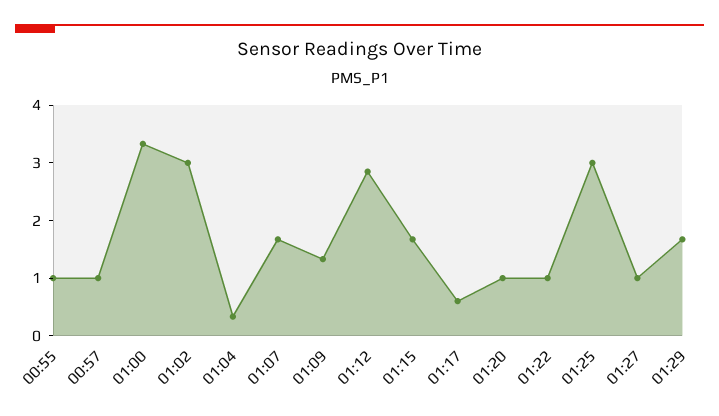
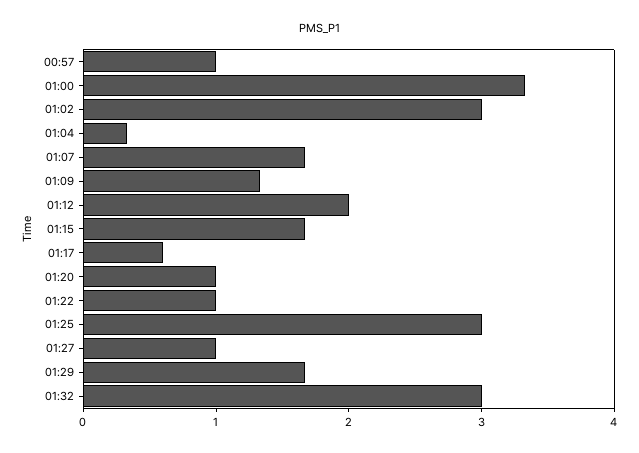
00:55: 1 -> none
01:12: 2.8 -> 2
01:32: none -> 3

